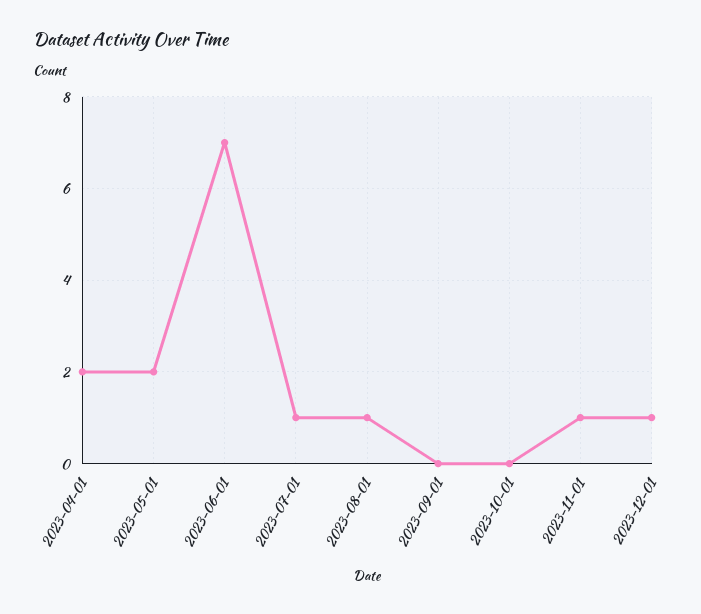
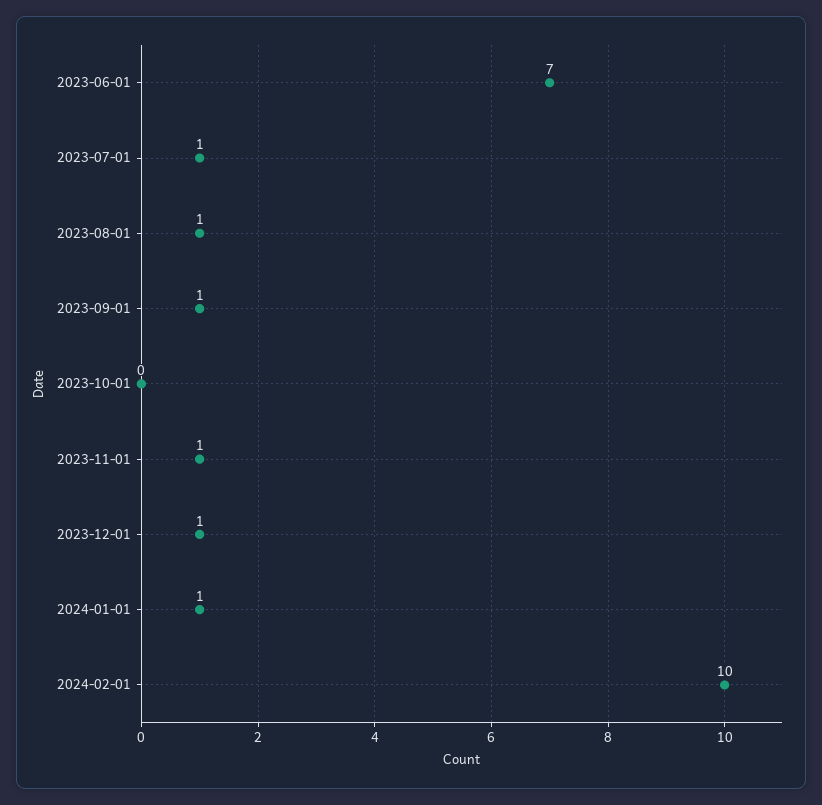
2023-04-01: 2 -> none
2023-05-01: 2 -> none
2023-09-01: 0 -> 1
2024-01-01: none -> 1
2024-02-01: none -> 10

